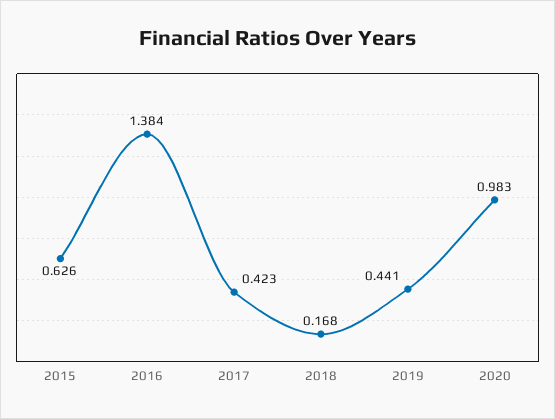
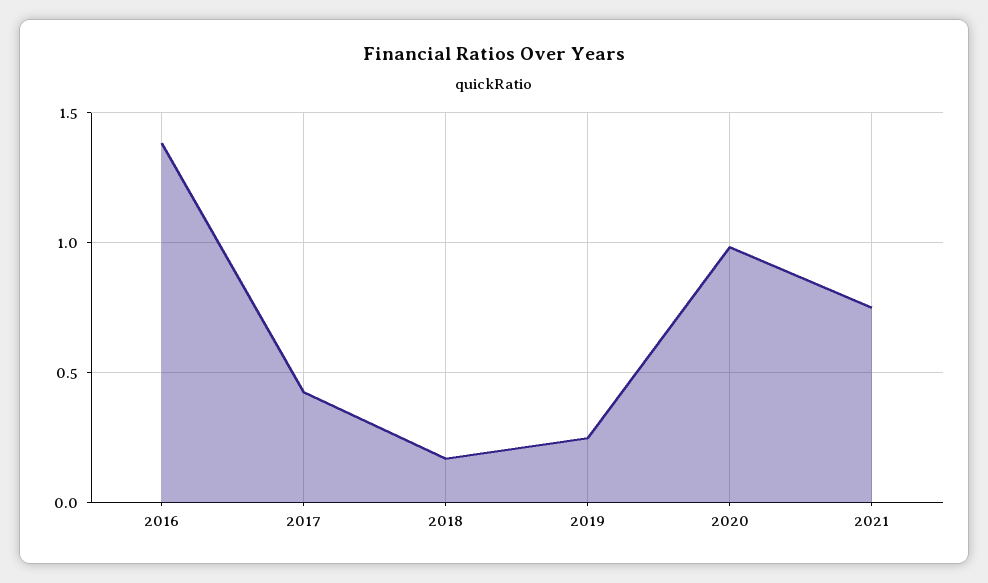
2015: 0.626 -> none
2019: 0.441 -> 0.25
2021: none -> 0.75

